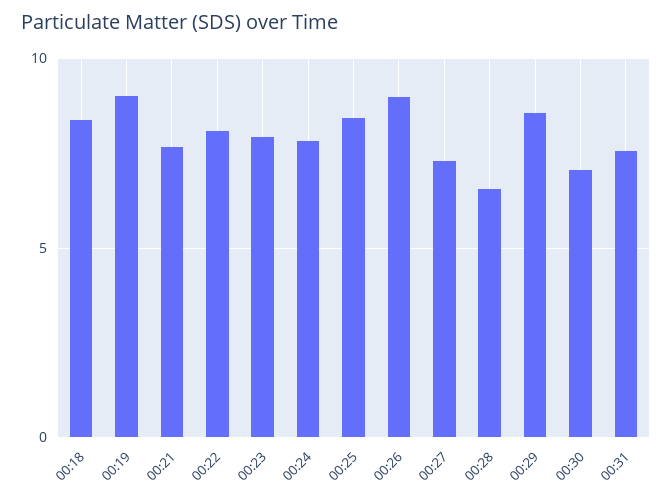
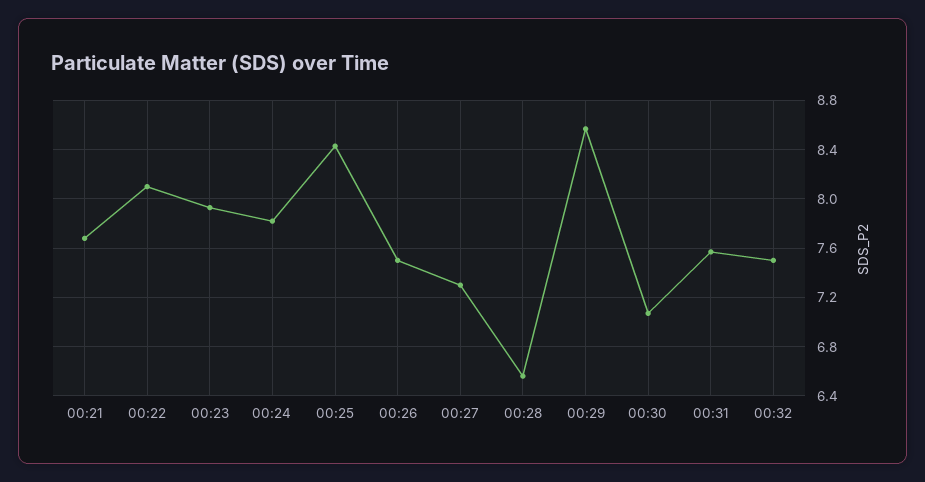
00:18: 8.5 -> none
00:19: 9 -> none
00:26: 9 -> 7.5
00:32: none -> 7.5

